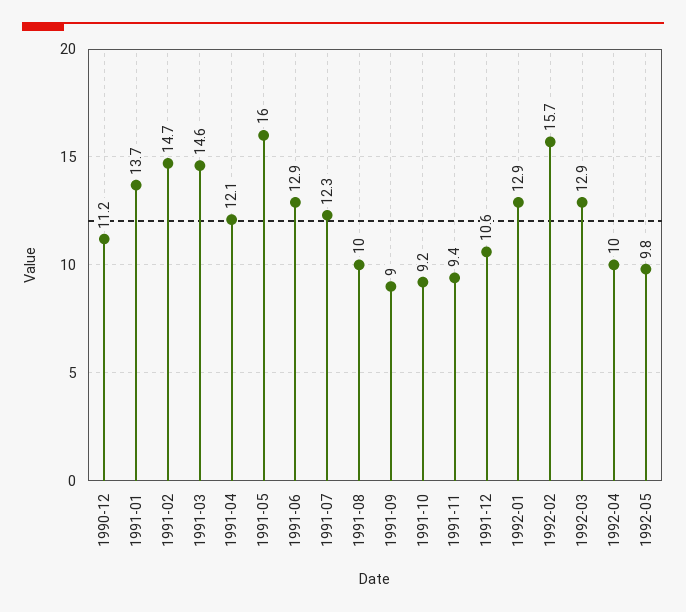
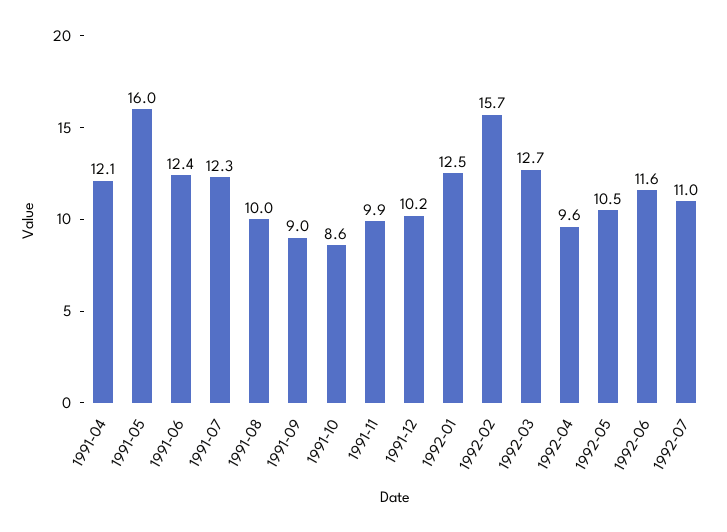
1990-12: 11.2 -> none
1991-01: 13.7 -> none
1991-02: 14.7 -> none
1991-03: 14.6 -> none
1991-06: 12.9 -> 12.4
1991-10: 9.2 -> 8.6
1991-11: 9.4 -> 9.9
1991-12: 10.6 -> 10.2
1992-01: 12.9 -> 12.5
1992-03: 12.9 -> 12.7
1992-04: 10 -> 9.6
1992-05: 9.8 -> 10.5
1992-06: none -> 11.6
1992-07: none -> 11

